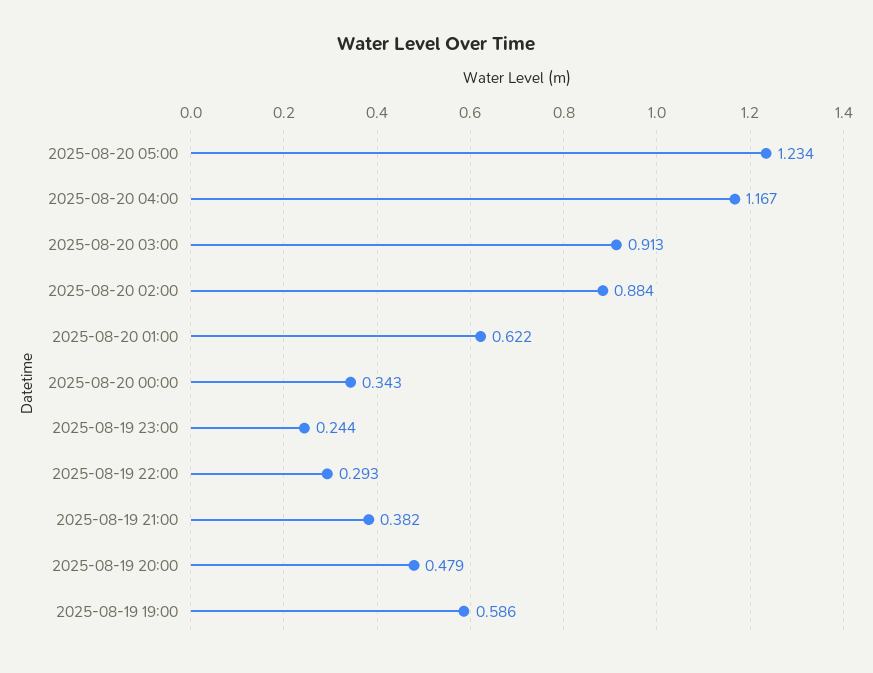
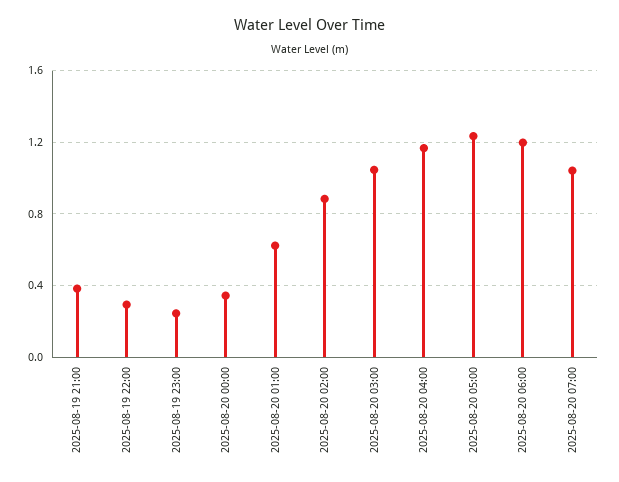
2025-08-20 03:00: 0.913 -> 1.05
2025-08-19 20:00: 0.479 -> none
2025-08-19 19:00: 0.586 -> none
2025-08-20 06:00: none -> 1.2
2025-08-20 07:00: none -> 1.05

